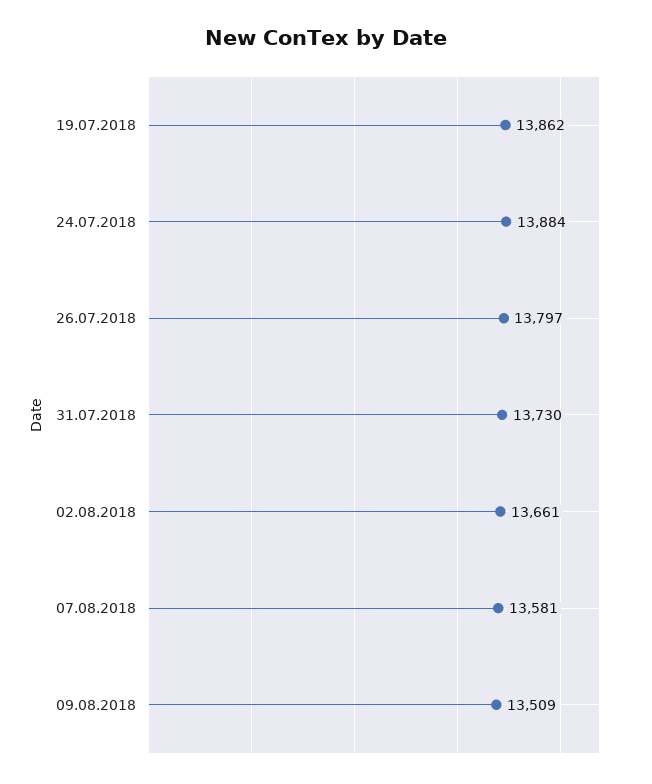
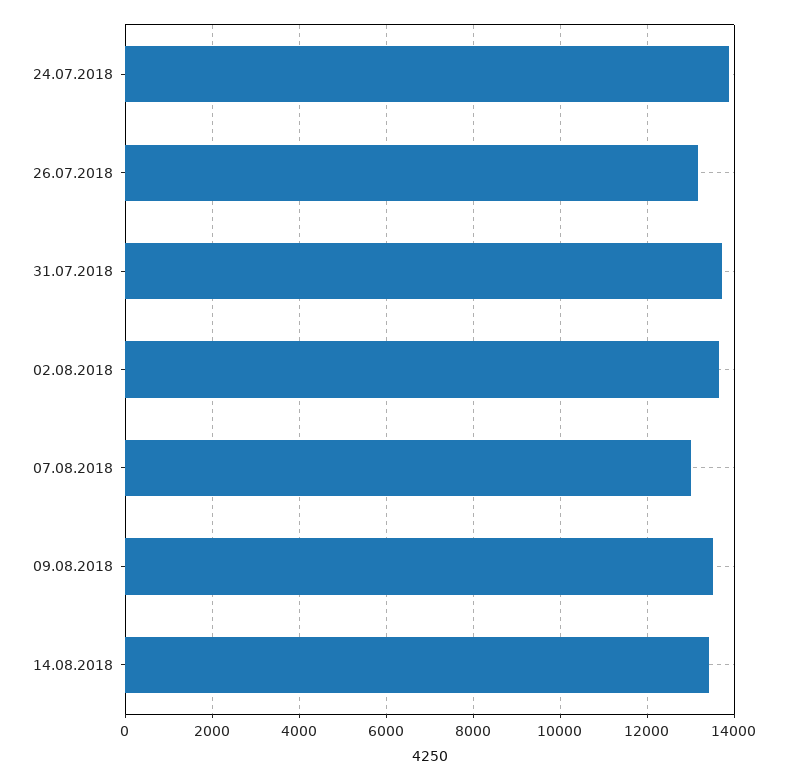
19.07.2018: 13862 -> none
26.07.2018: 13797 -> 13200
07.08.2018: 13581 -> 13000
14.08.2018: none -> 13400

